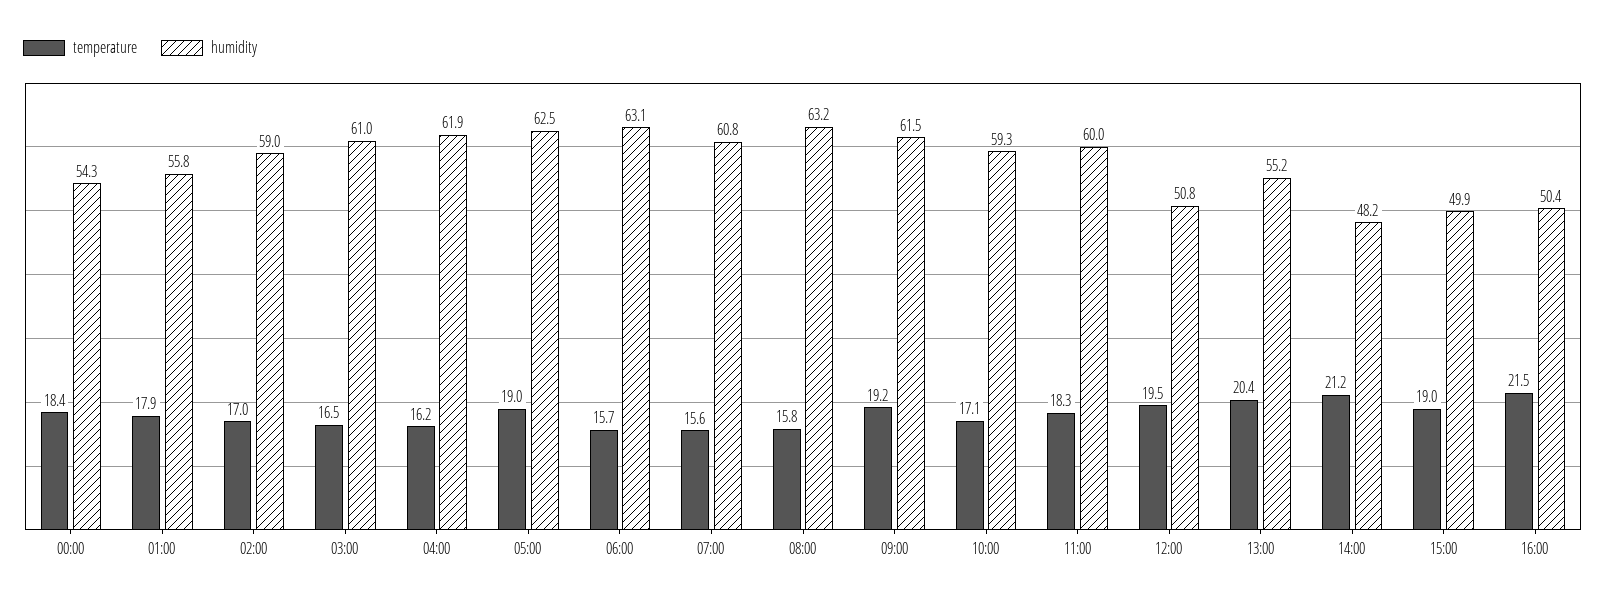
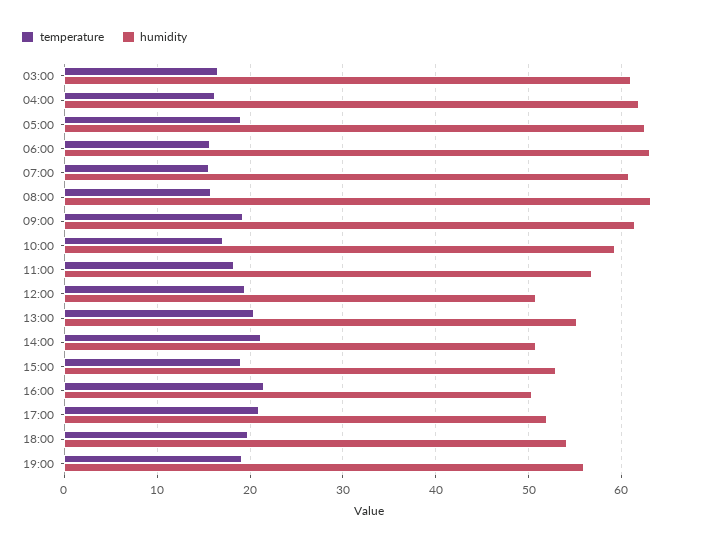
temperature, 00:00: 18.4 -> none
humidity, 00:00: 54.3 -> none
temperature, 01:00: 17.9 -> none
humidity, 01:00: 55.8 -> none
temperature, 02:00: 17 -> none
humidity, 02:00: 59 -> none
humidity, 11:00: 60 -> 57
humidity, 14:00: 48.2 -> 51
humidity, 15:00: 49.9 -> 53
temperature, 17:00: none -> 21
humidity, 17:00: none -> 52
temperature, 18:00: none -> 20
humidity, 18:00: none -> 54
temperature, 19:00: none -> 19
humidity, 19:00: none -> 56

